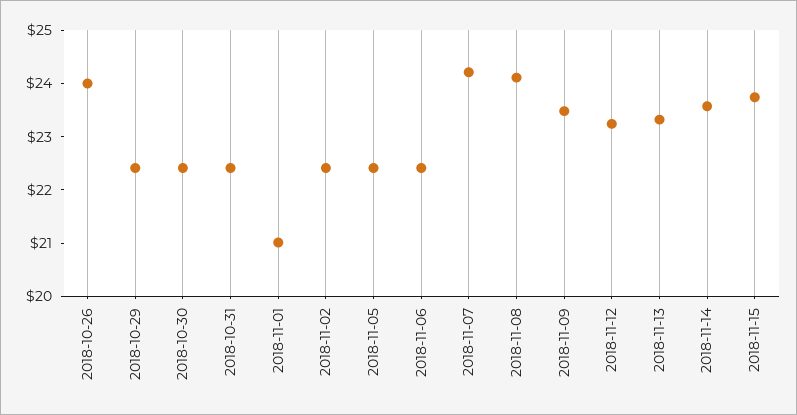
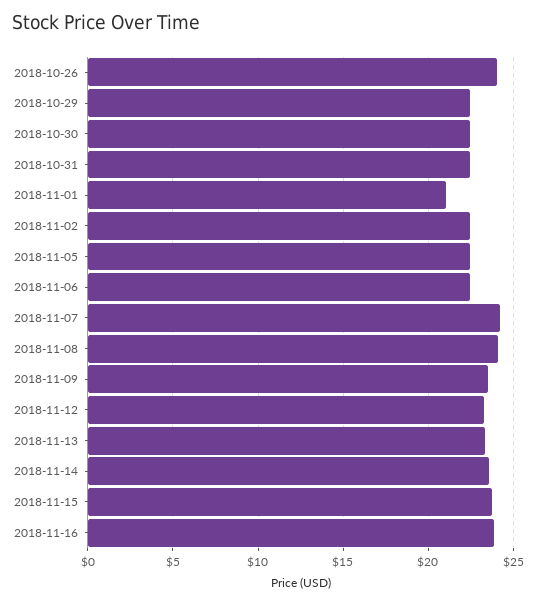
2018-11-16: none -> 24

